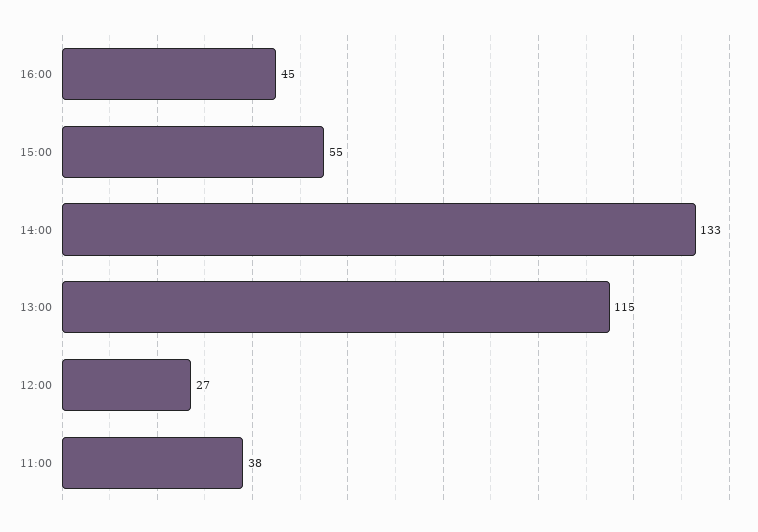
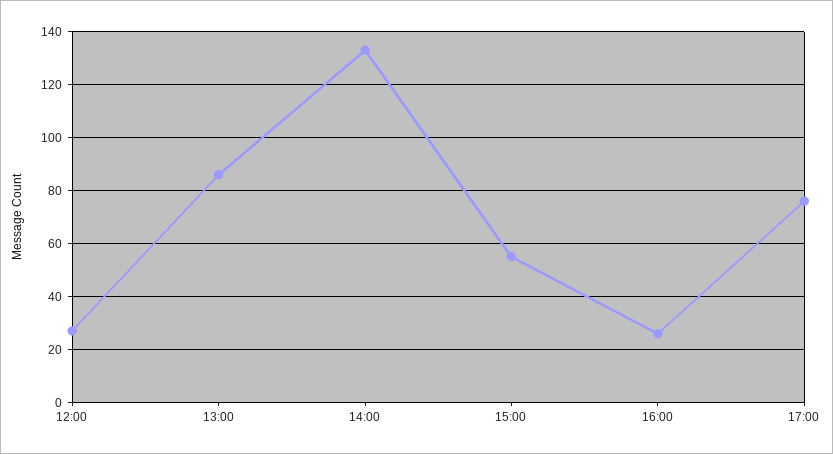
16:00: 45 -> 25
13:00: 115 -> 85
11:00: 38 -> none
17:00: none -> 75

